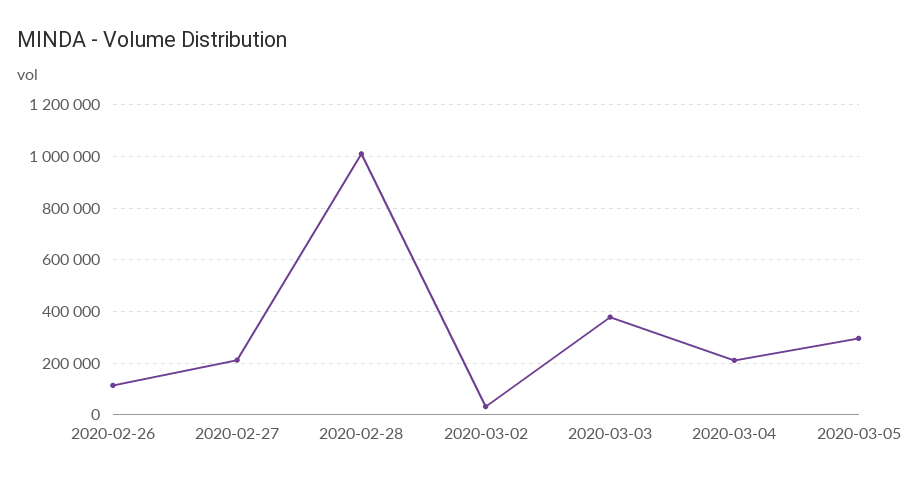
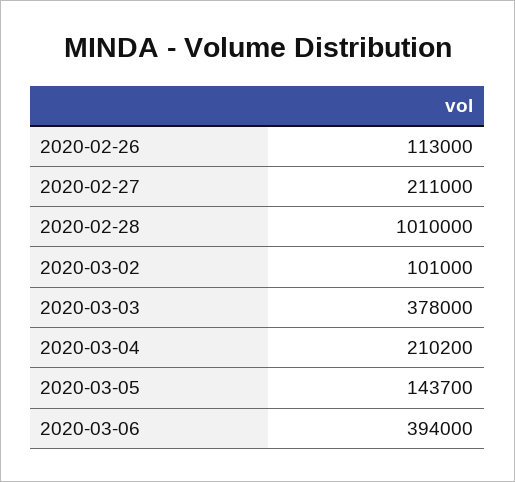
2020-03-02: 25000 -> 101000
2020-03-05: 300000 -> 143700
2020-03-06: none -> 394000

